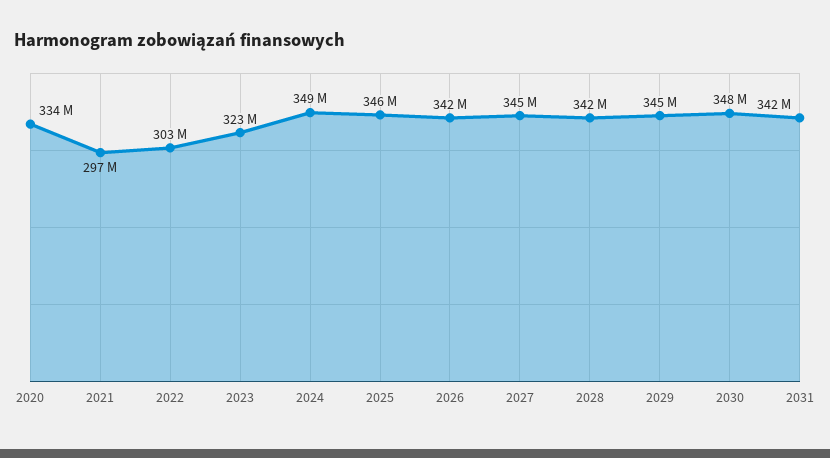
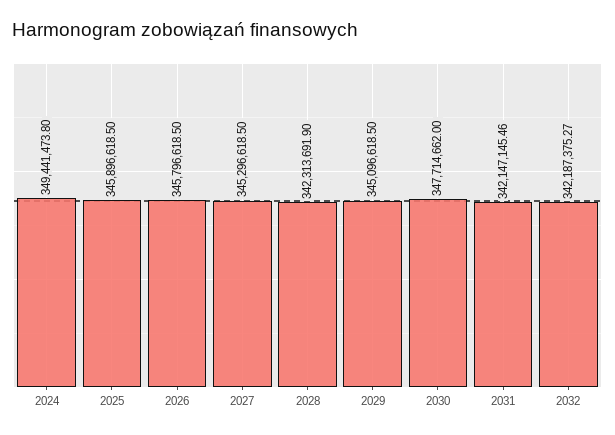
2020: 334000000 -> none
2021: 297000000 -> none
2022: 303000000 -> none
2023: 323000000 -> none
2026: 342000000 -> 345796618.5
2032: none -> 342187375.27

